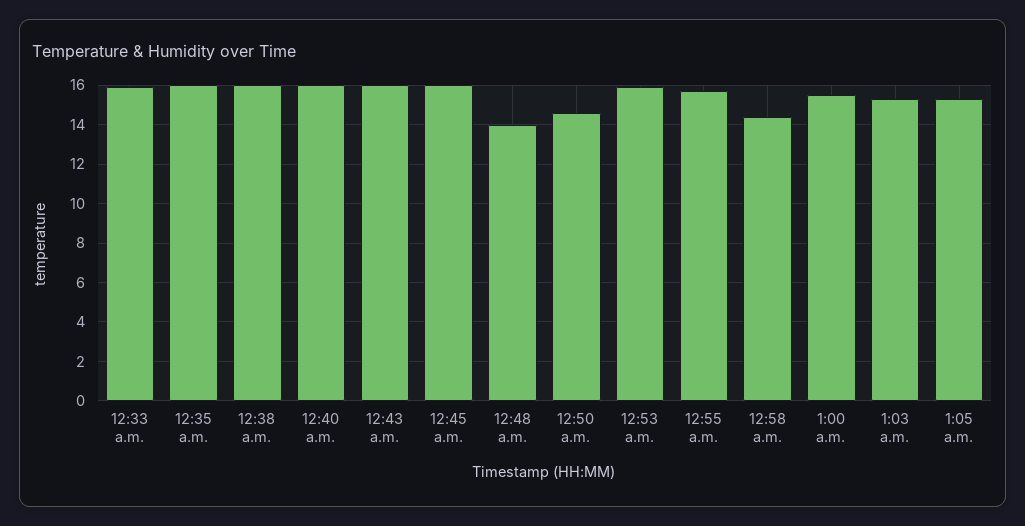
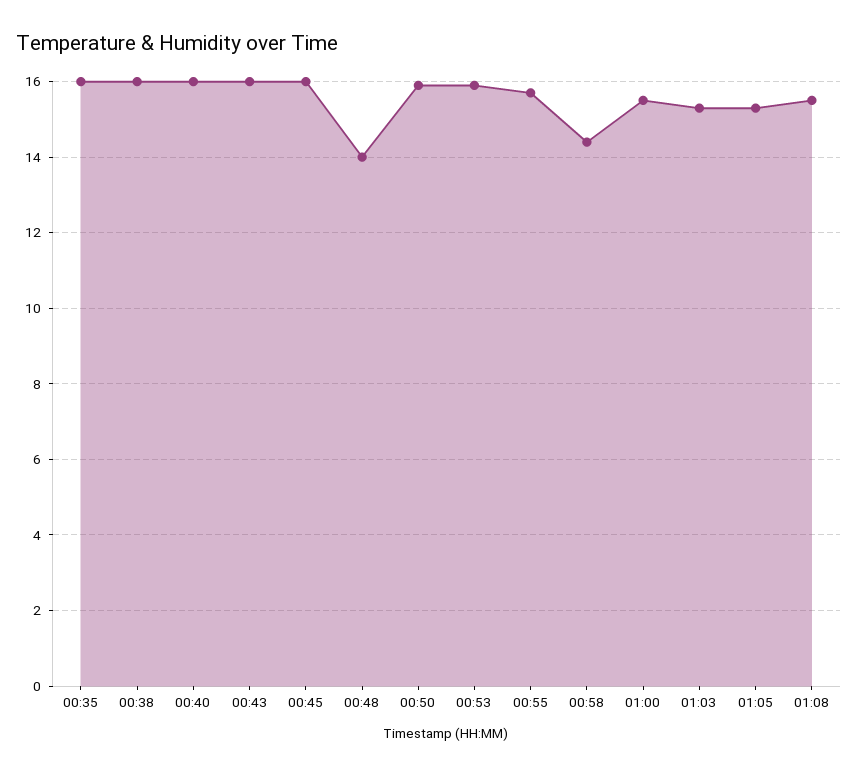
12:33 a.m.: 16 -> none
12:50 a.m.: 14.5 -> 16
01:08: none -> 15.5

